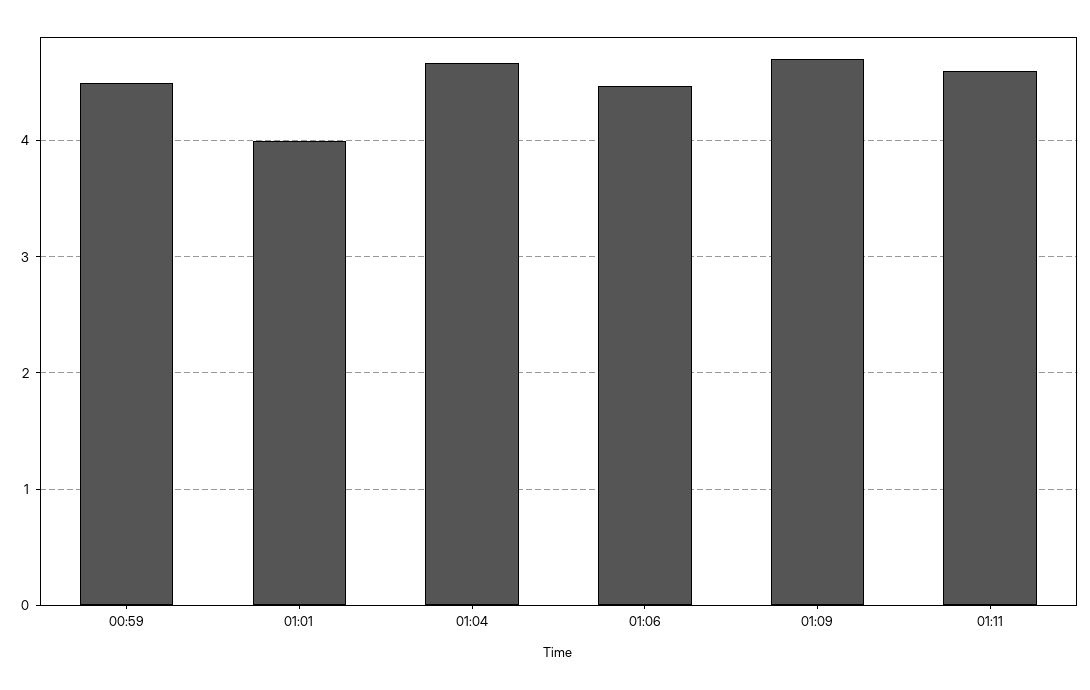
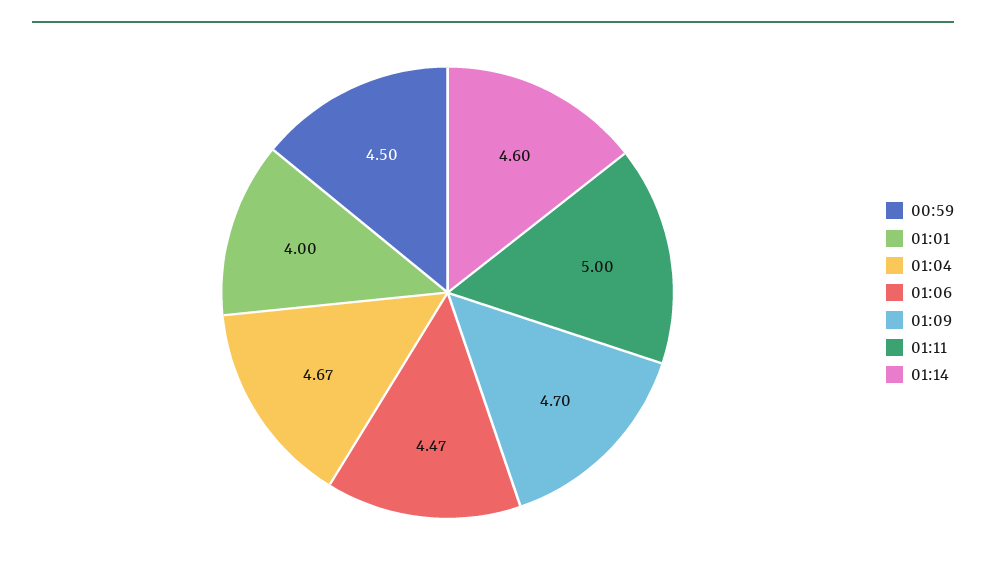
01:11: 4.6 -> 5
01:14: none -> 4.6

